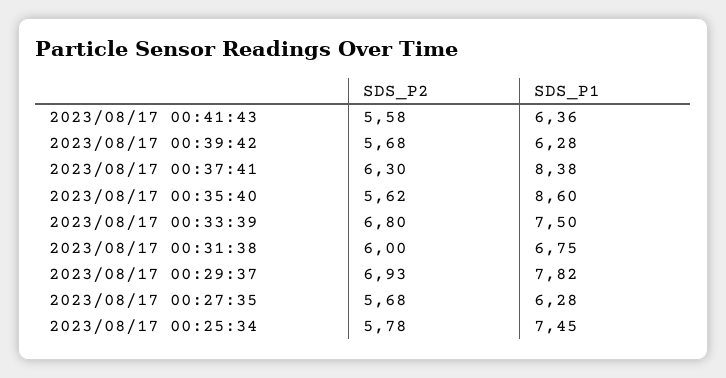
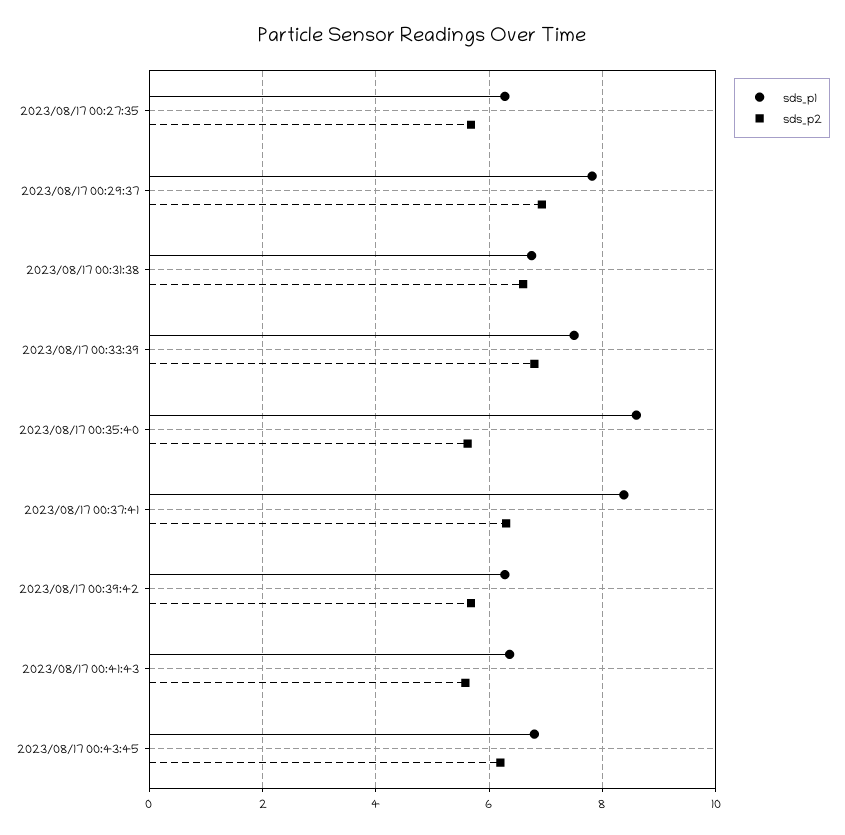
SDS_P2, 2023/08/17 00:31:38: 6 -> 6.6
SDS_P2, 2023/08/17 00:25:34: 5.78 -> none
SDS_P1, 2023/08/17 00:25:34: 7.45 -> none
SDS_P1, 2023/08/17 00:43:45: none -> 6.8
SDS_P2, 2023/08/17 00:43:45: none -> 6.2

